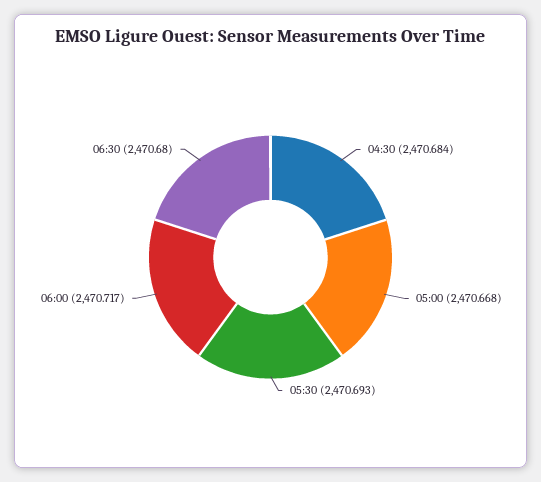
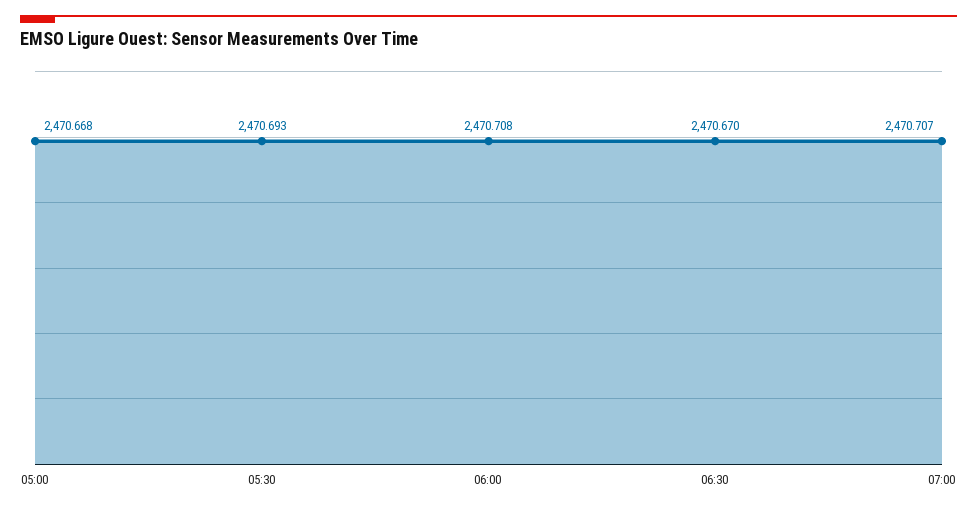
04:30: 2470.684 -> none
06:00: 2470.717 -> 2470.708
06:30: 2470.68 -> 2470.67
07:00: none -> 2470.707

